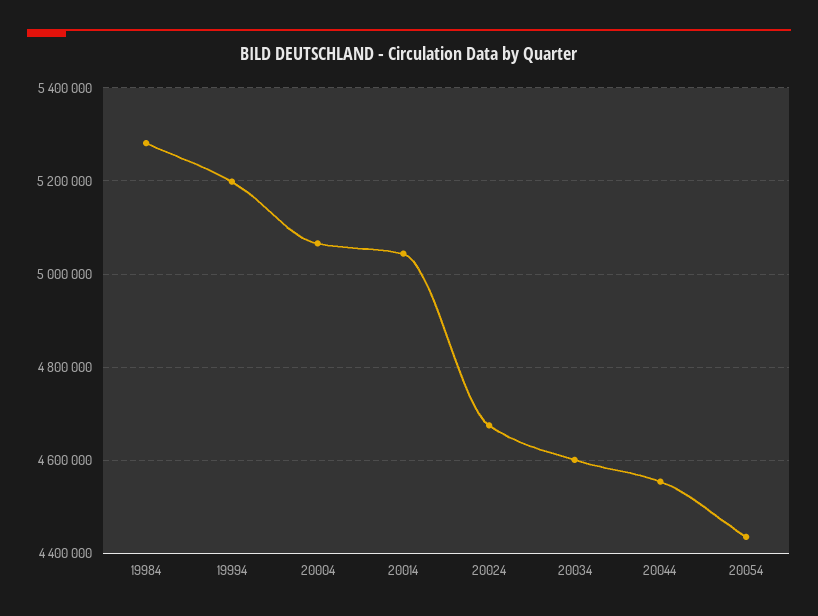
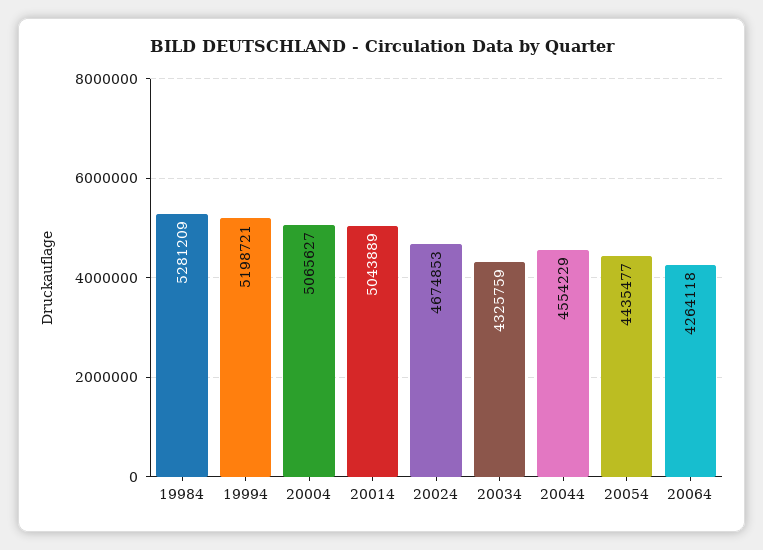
20034: 4600000 -> 4325759
20064: none -> 4264118

